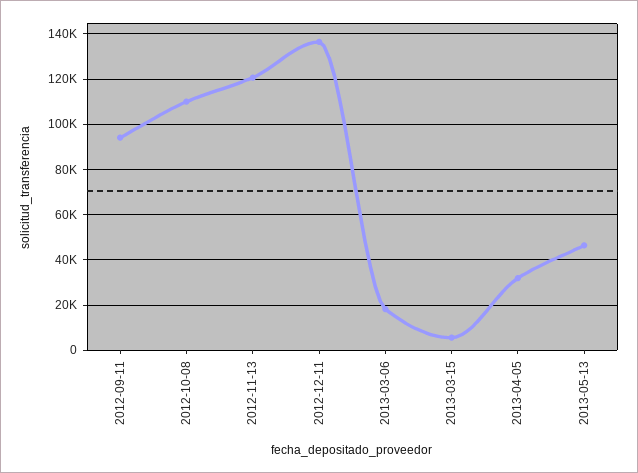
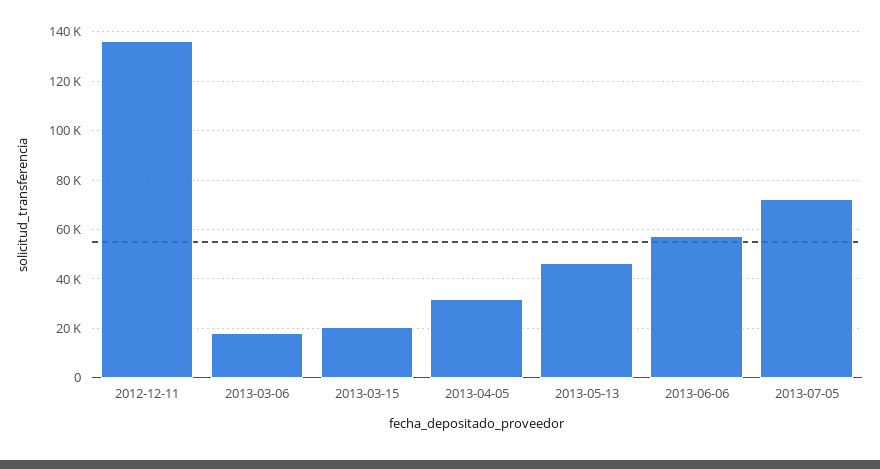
2012-09-11: 95000 -> none
2012-10-08: 110000 -> none
2012-11-13: 120000 -> none
2013-03-15: 5000 -> 20000
2013-06-06: none -> 57500
2013-07-05: none -> 72500

